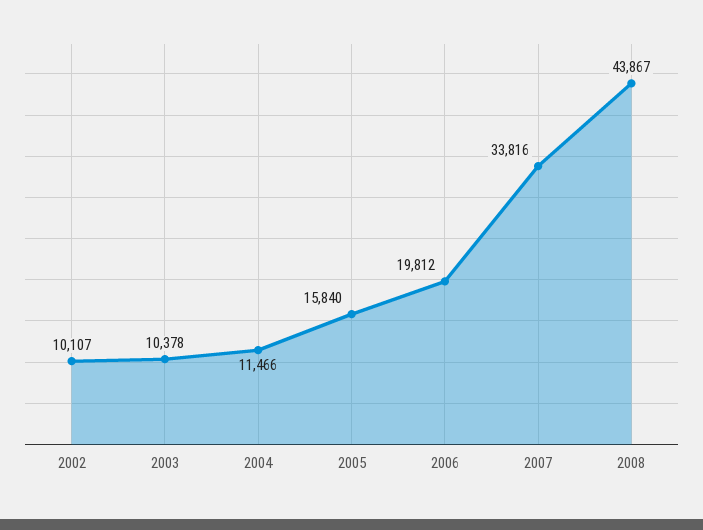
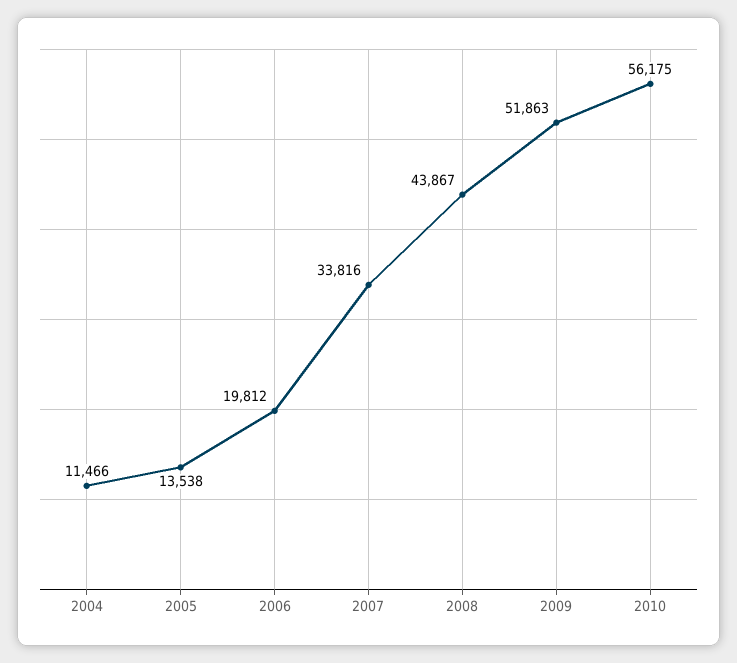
2002: 10107 -> none
2003: 10378 -> none
2005: 15840 -> 13538
2009: none -> 51863
2010: none -> 56175

